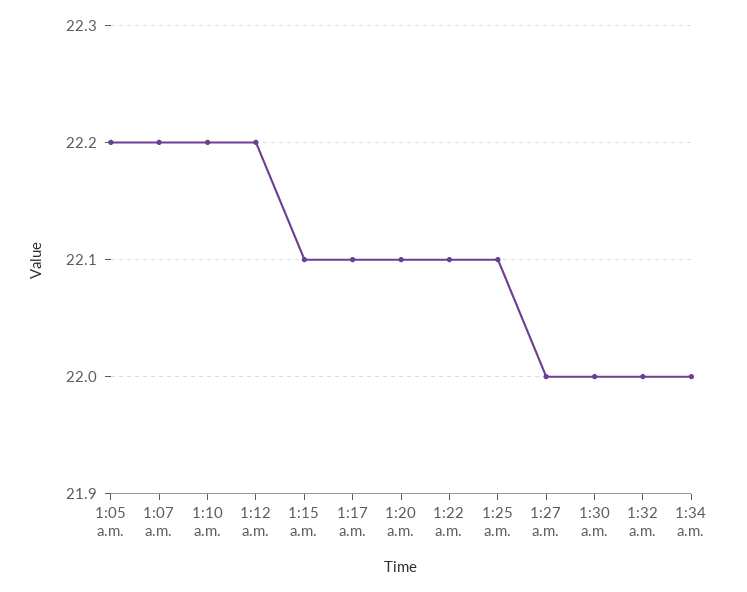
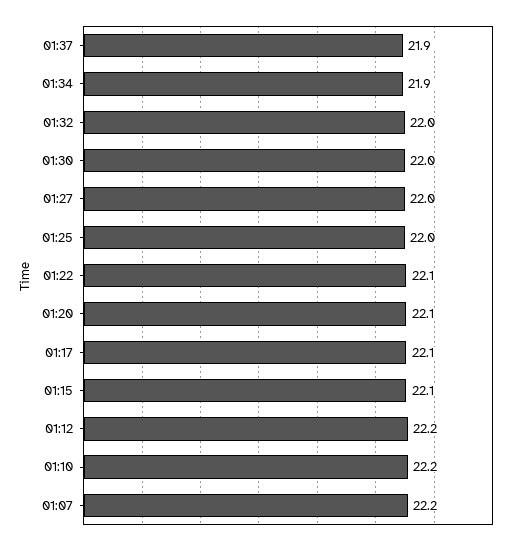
1:05 a.m.: 22.2 -> none
1:25 a.m.: 22.1 -> 22
1:34 a.m.: 22 -> 21.9
01:37: none -> 21.9

